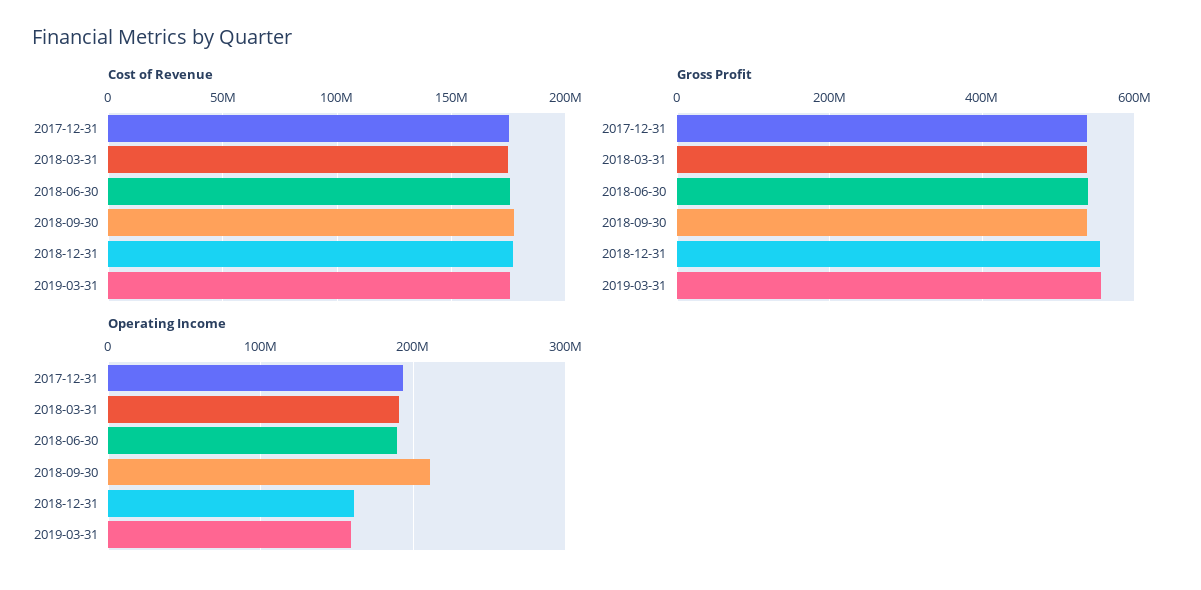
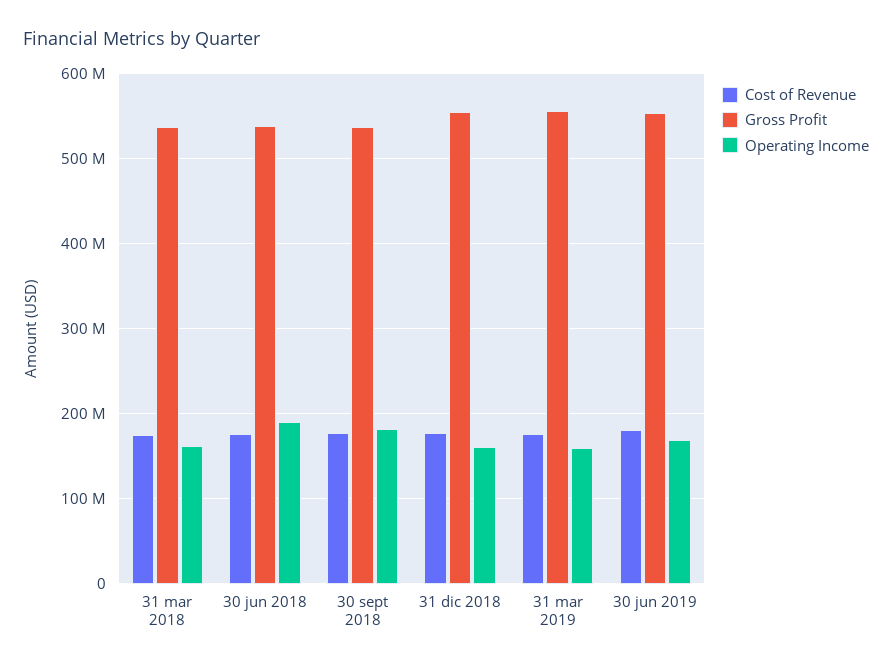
Cost of Revenue, 2017-12-31: 175000000 -> none
Gross Profit, 2017-12-31: 540000000 -> none
Operating Income, 2017-12-31: 190000000 -> none
Operating Income, 2018-03-31: 190000000 -> 160000000
Operating Income, 2018-09-30: 210000000 -> 180000000
Cost of Revenue, 30 jun 2019: none -> 180000000
Gross Profit, 30 jun 2019: none -> 550000000
Operating Income, 30 jun 2019: none -> 170000000

